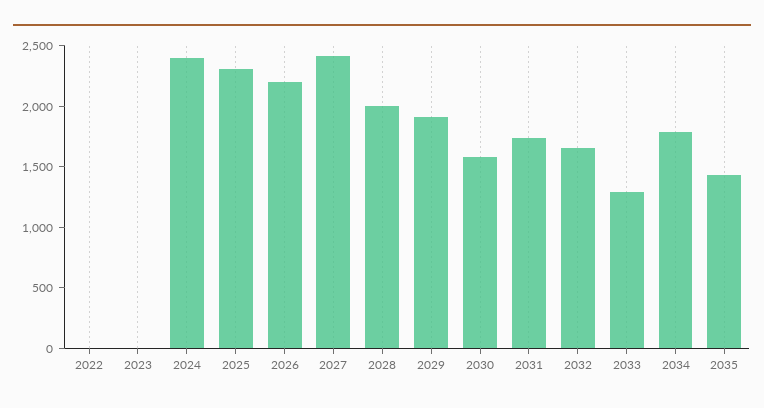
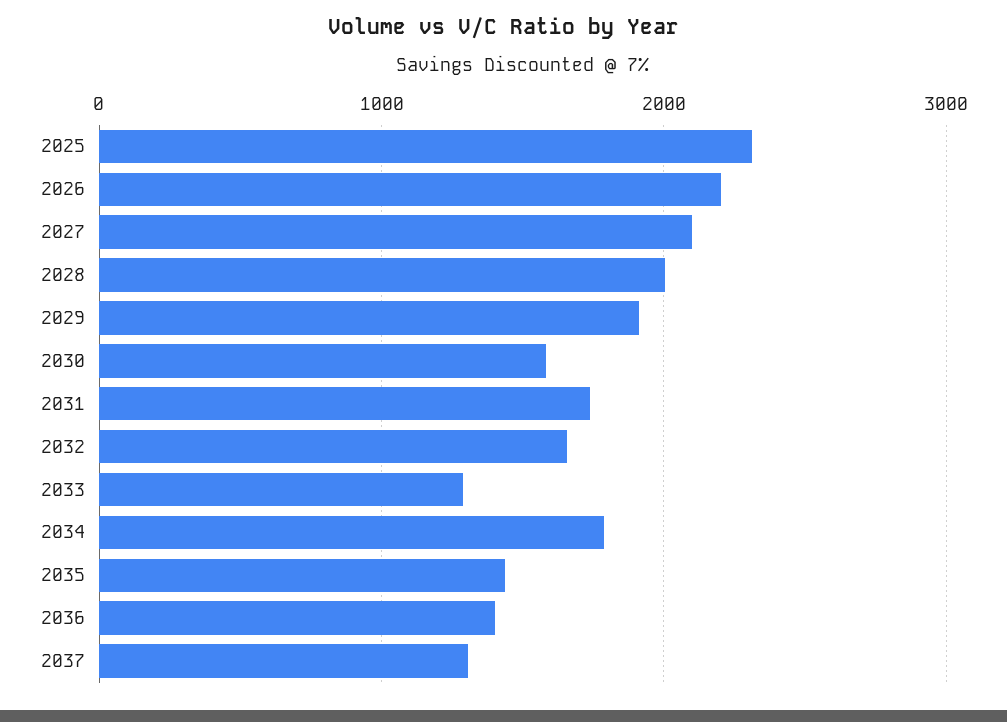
2022: 0 -> none
2023: 0 -> none
2024: 2400 -> none
2027: 2400 -> 2100
2036: none -> 1400
2037: none -> 1300

